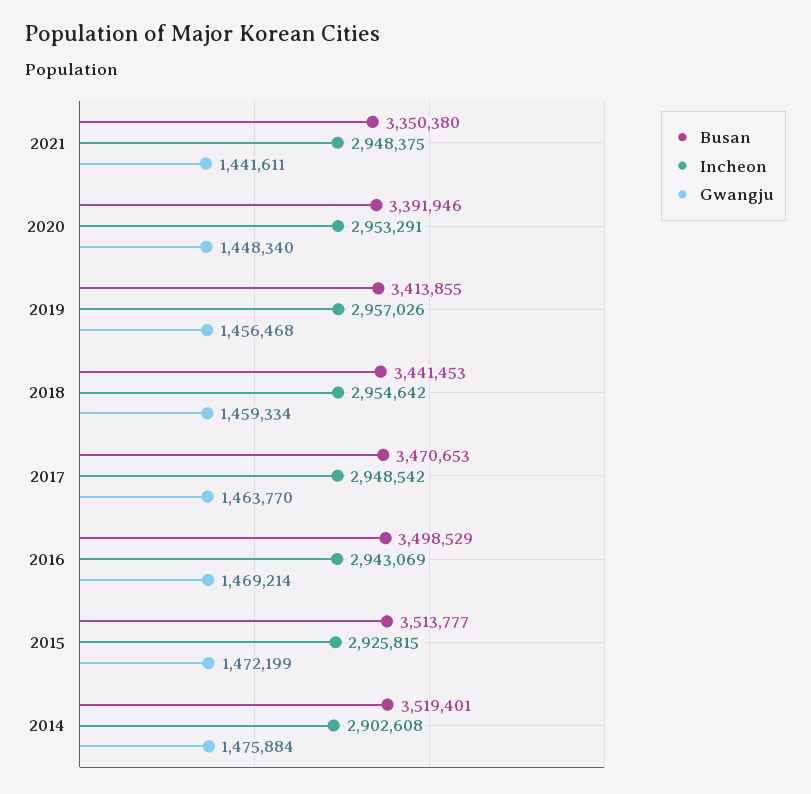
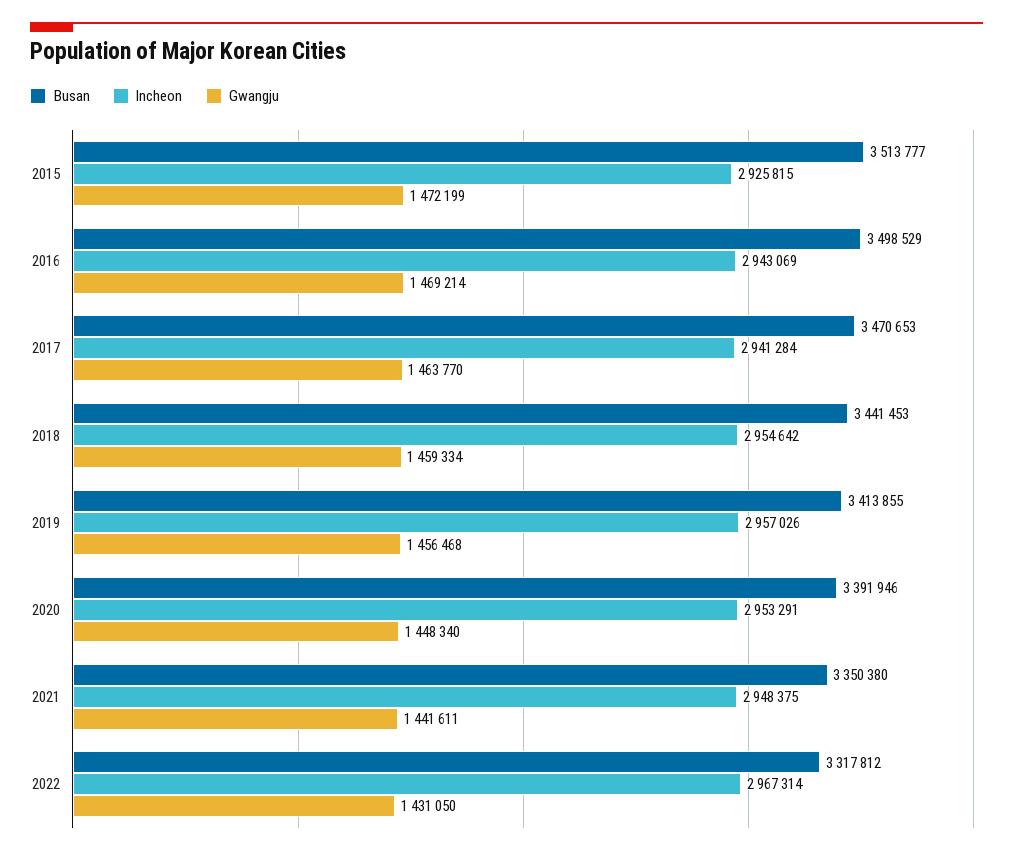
Incheon, 2017: 2948542 -> 2941284
Busan, 2014: 3519401 -> none
Incheon, 2014: 2902608 -> none
Gwangju, 2014: 1475884 -> none
Busan, 2022: none -> 3317812
Incheon, 2022: none -> 2967314
Gwangju, 2022: none -> 1431050

